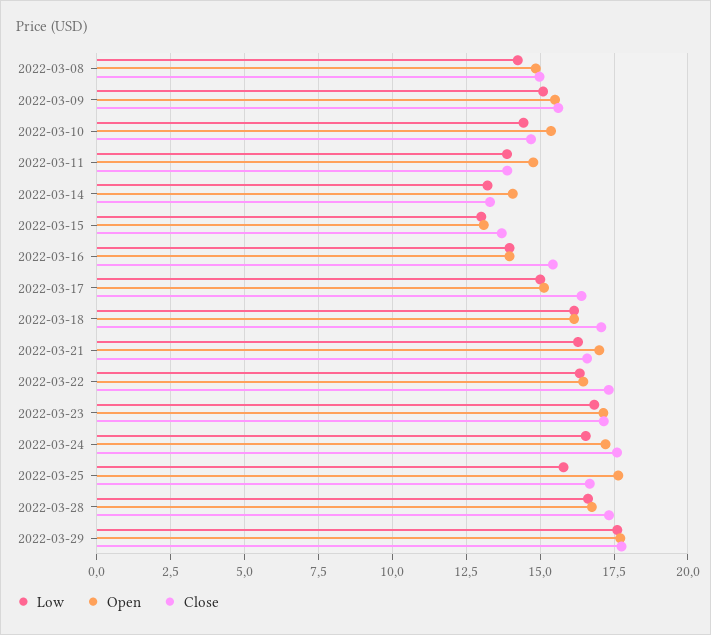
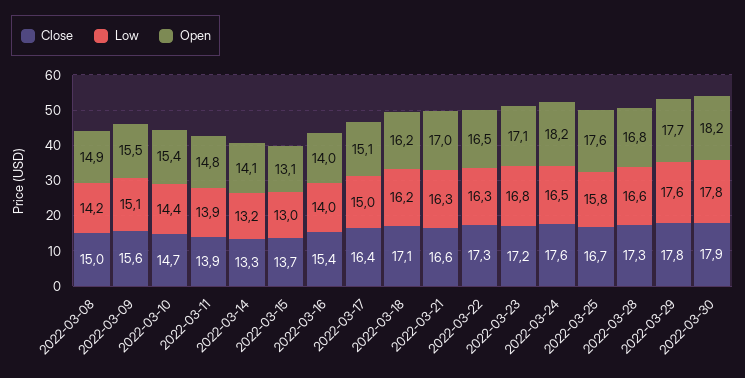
Open, 2022-03-24: 17.25 -> 18.2
Close, 2022-03-30: none -> 17.9
Low, 2022-03-30: none -> 17.8
Open, 2022-03-30: none -> 18.2

